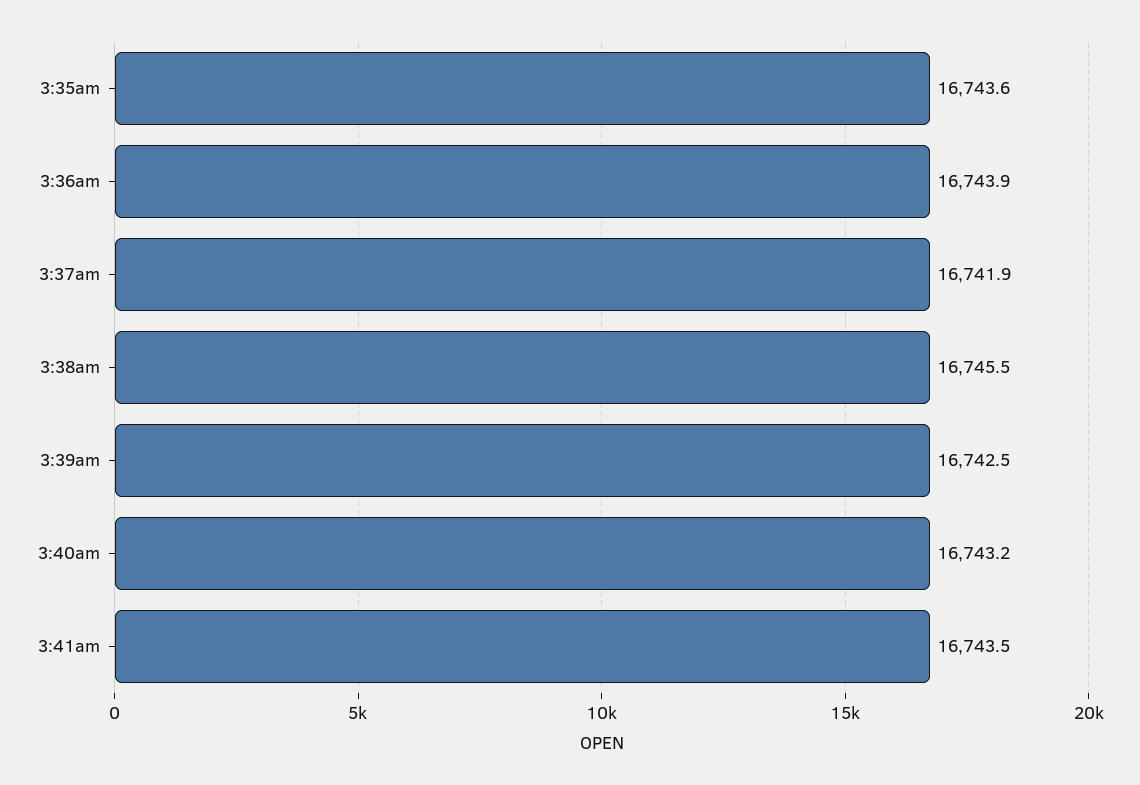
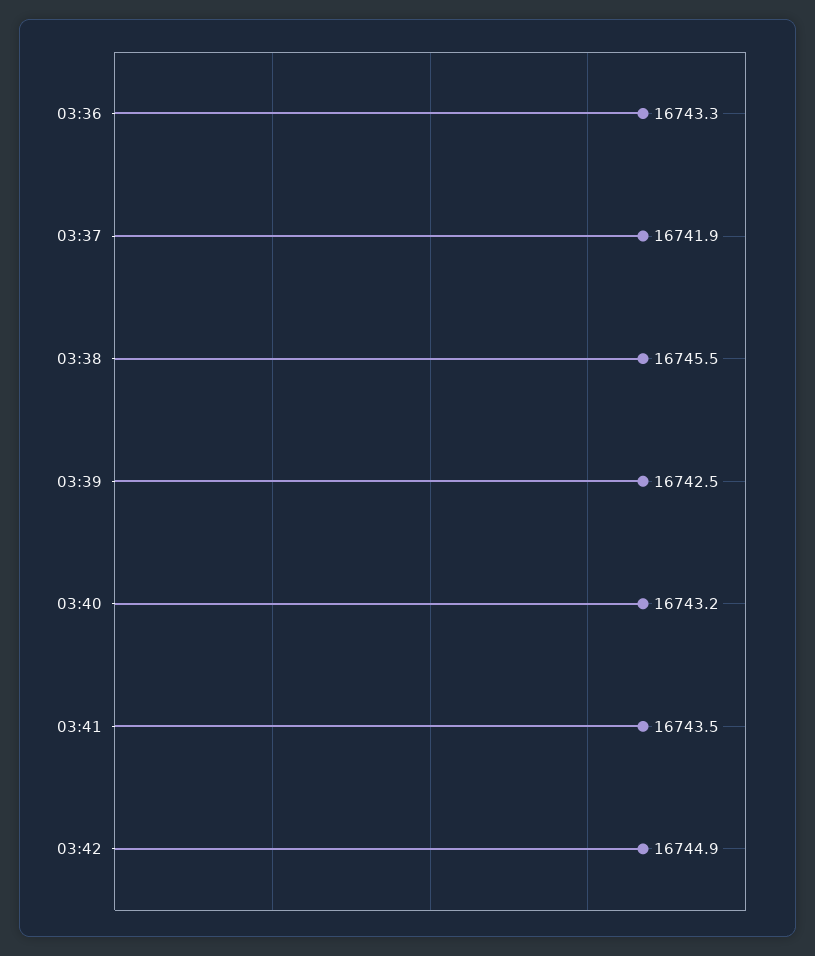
3:35am: 16743.6 -> none
3:36am: 16743.9 -> 16743.3
03:42: none -> 16744.9

